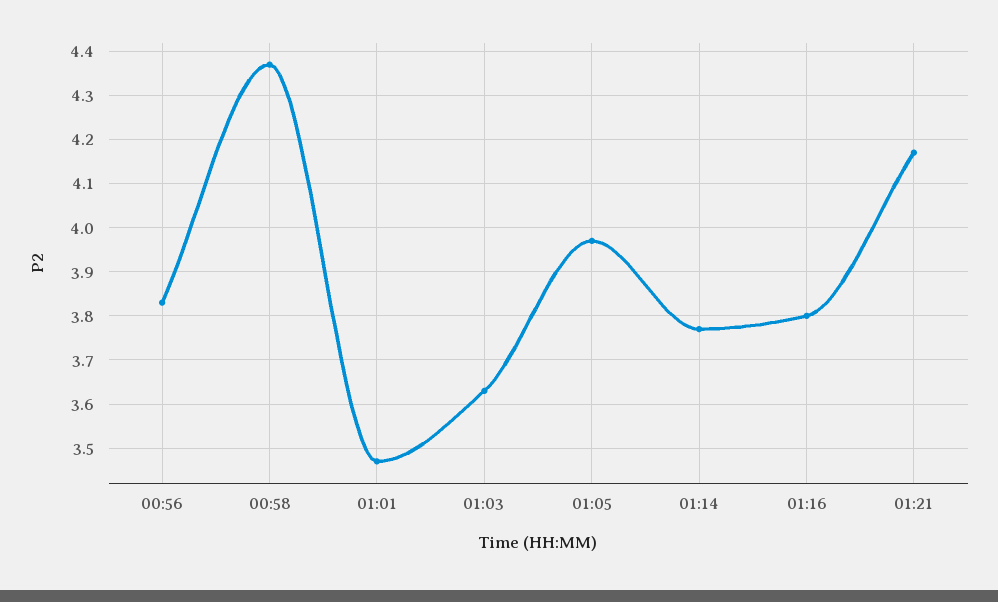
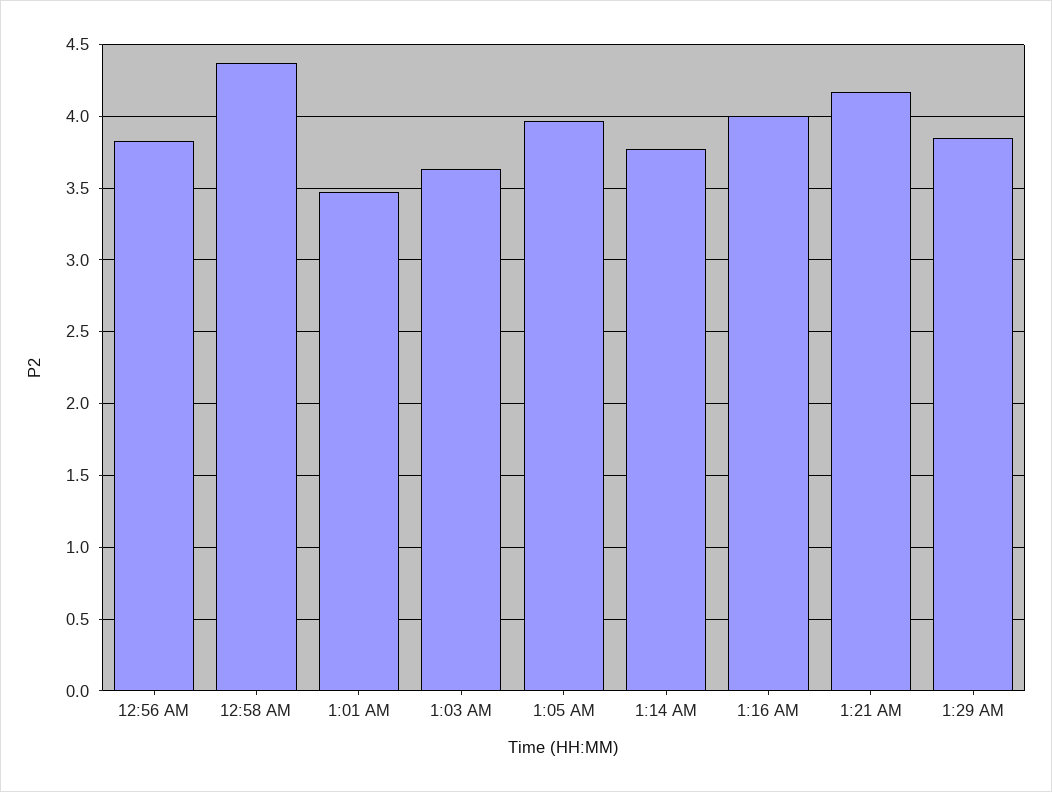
01:16: 3.8 -> 4
1:29 AM: none -> 3.85

